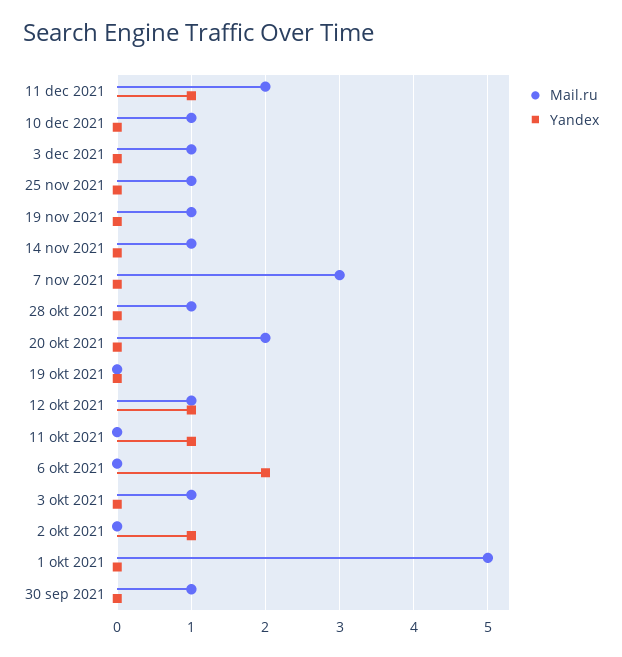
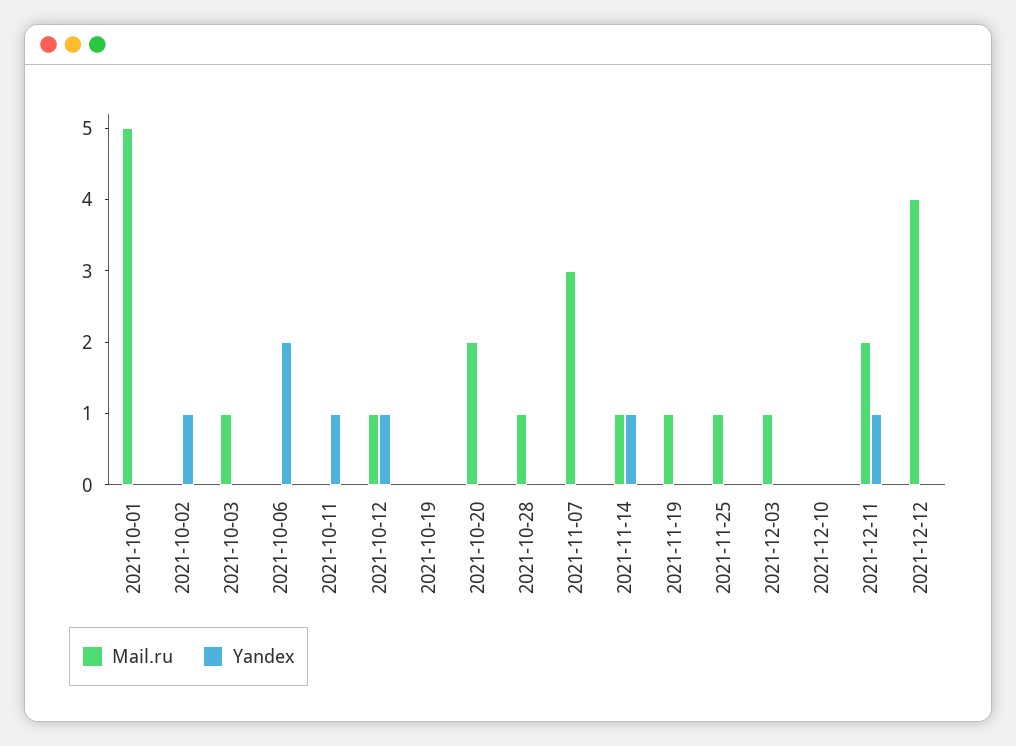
Mail.ru, 10 dec 2021: 1 -> 0
Yandex, 14 nov 2021: 0 -> 1
Mail.ru, 30 sep 2021: 1 -> none
Yandex, 30 sep 2021: 0 -> none
Mail.ru, 2021-12-12: none -> 4
Yandex, 2021-12-12: none -> 0

